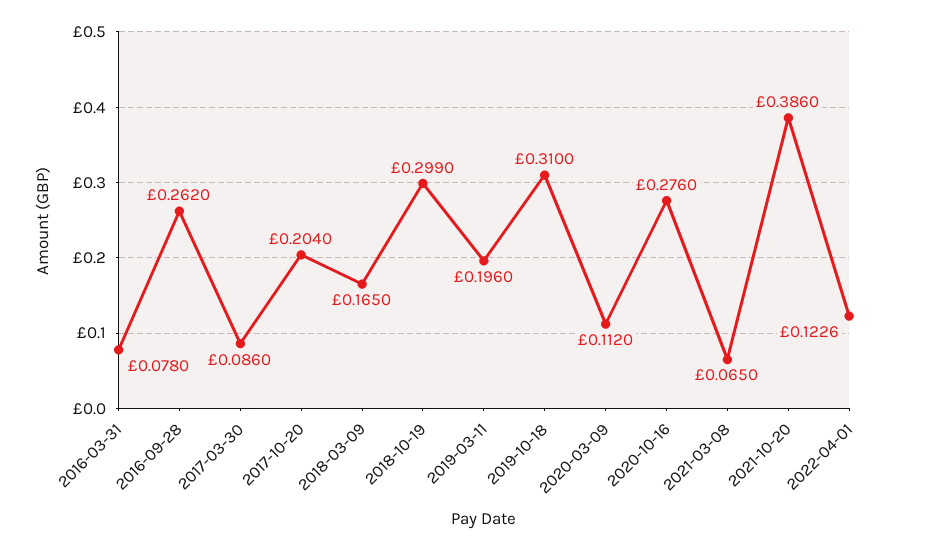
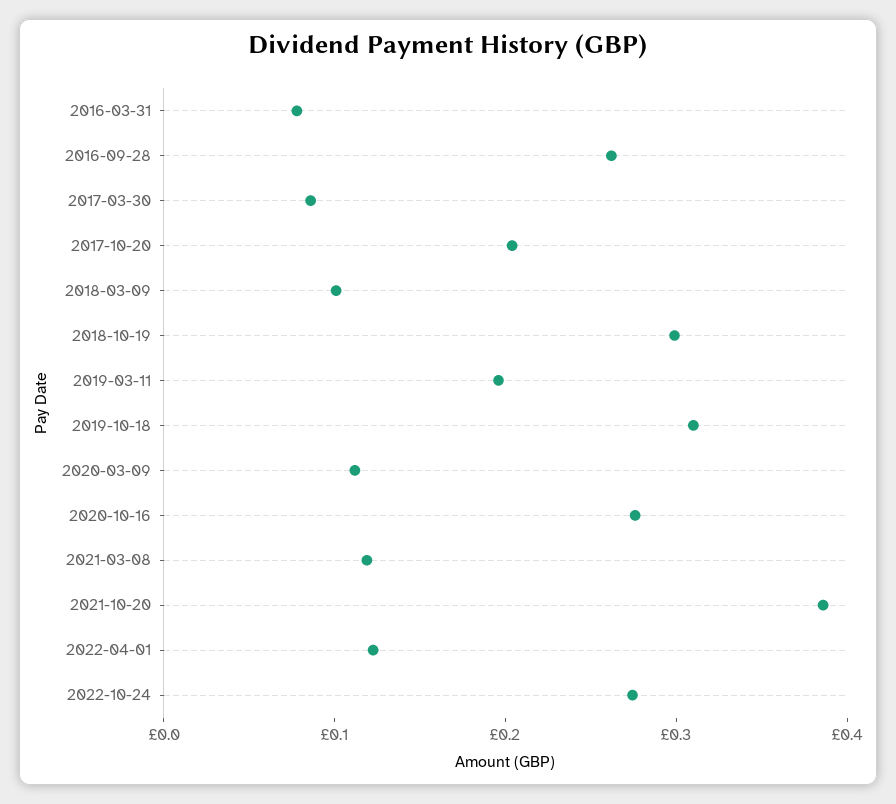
2018-03-09: 0.165 -> 0.1
2021-03-08: 0.065 -> 0.12
2022-10-24: none -> 0.28

